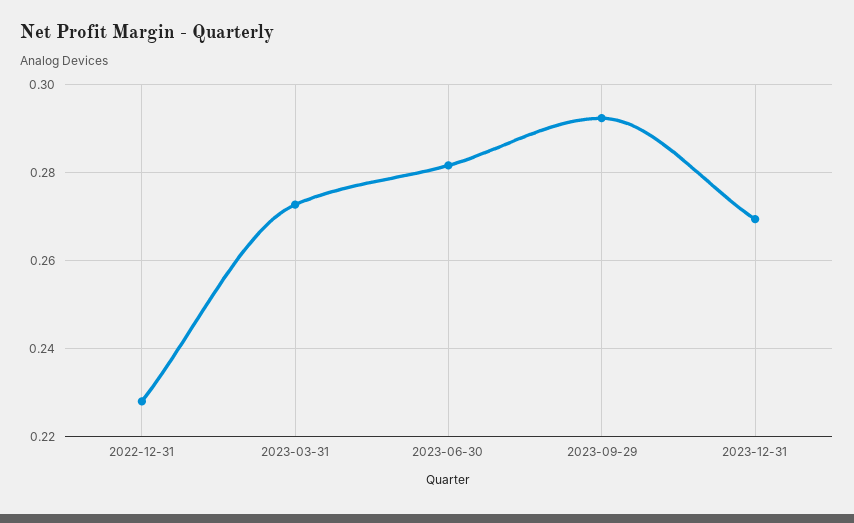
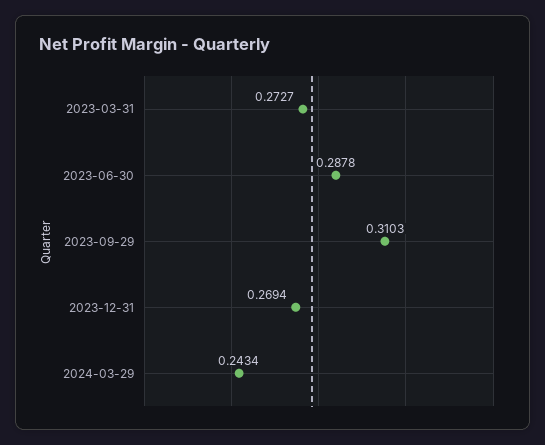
2022-12-31: 0.228 -> none
2023-06-30: 0.282 -> 0.2878
2023-09-29: 0.292 -> 0.3103
2024-03-29: none -> 0.2434

